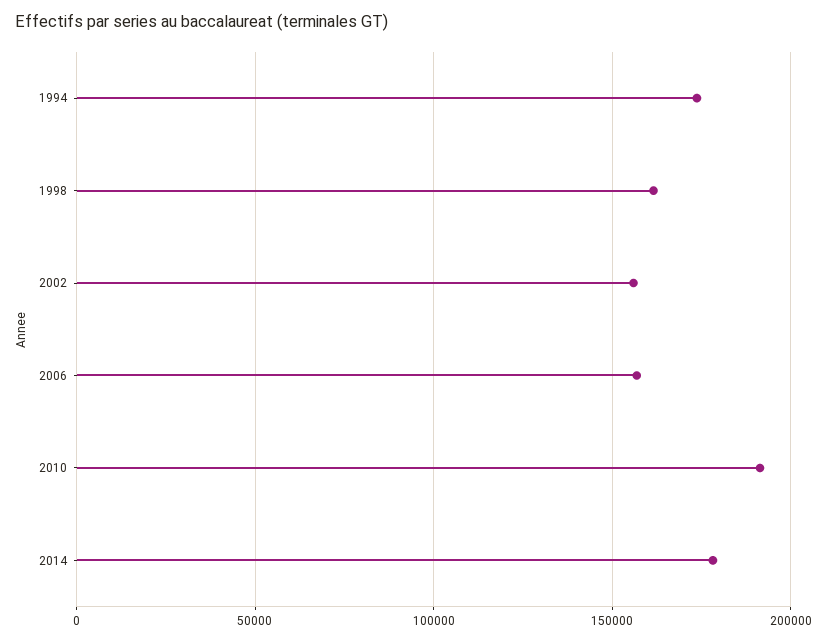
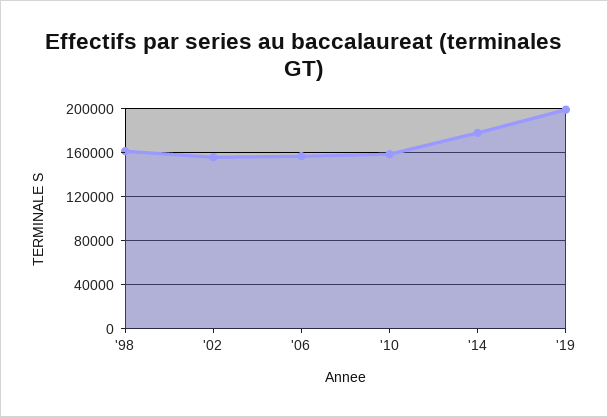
1994: 175000 -> none
2010: 190000 -> 160000
'19: none -> 200000

